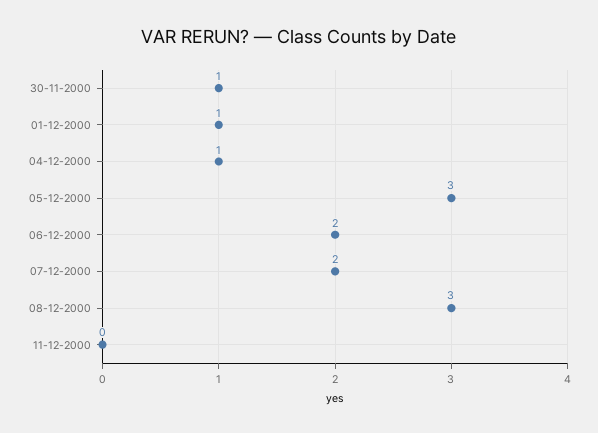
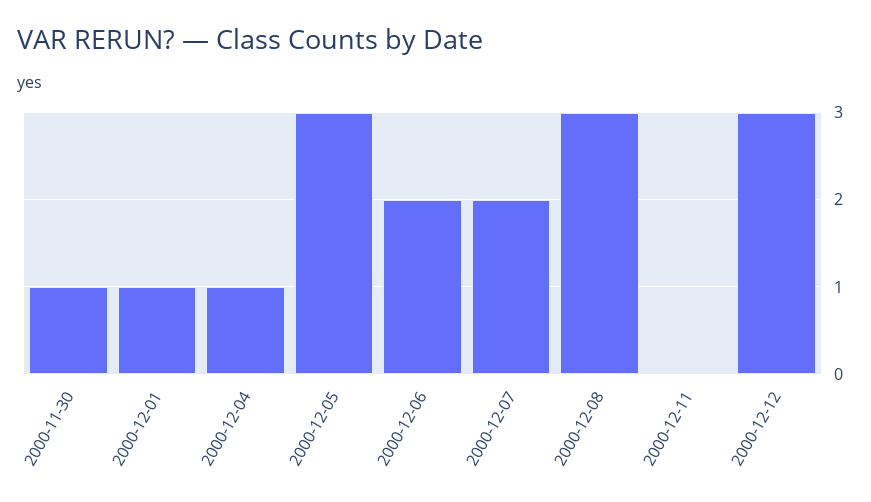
2000-12-12: none -> 3

